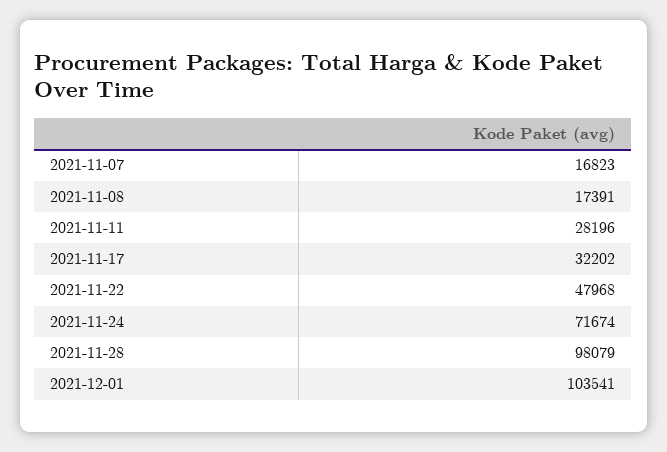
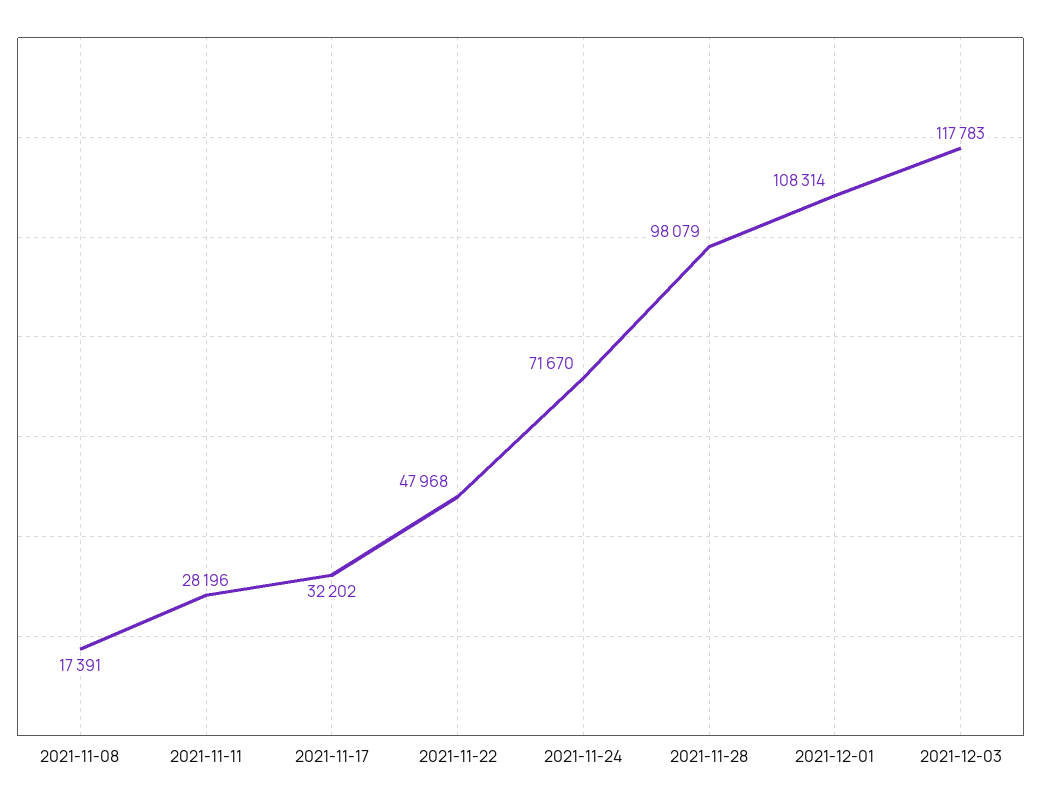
2021-11-07: 16823 -> none
2021-11-24: 71674 -> 71670
2021-12-01: 103541 -> 108314
2021-12-03: none -> 117783

